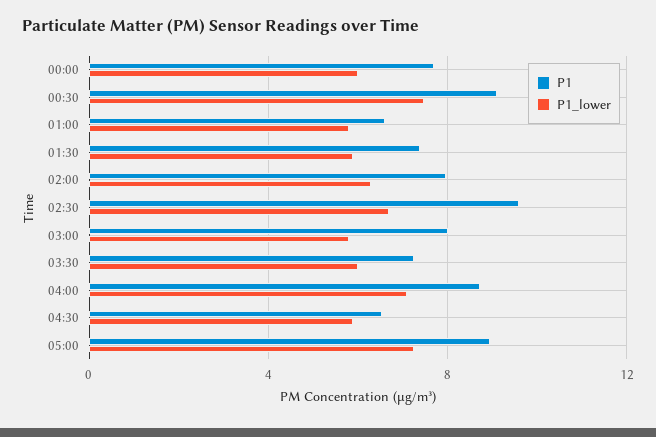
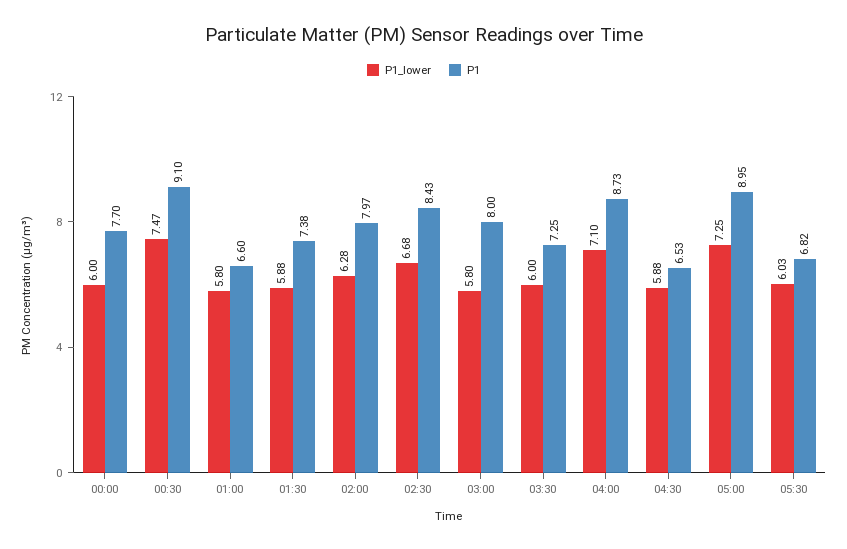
P1, 02:30: 9.5 -> 8.43
P1_lower, 05:30: none -> 6.03
P1, 05:30: none -> 6.82

